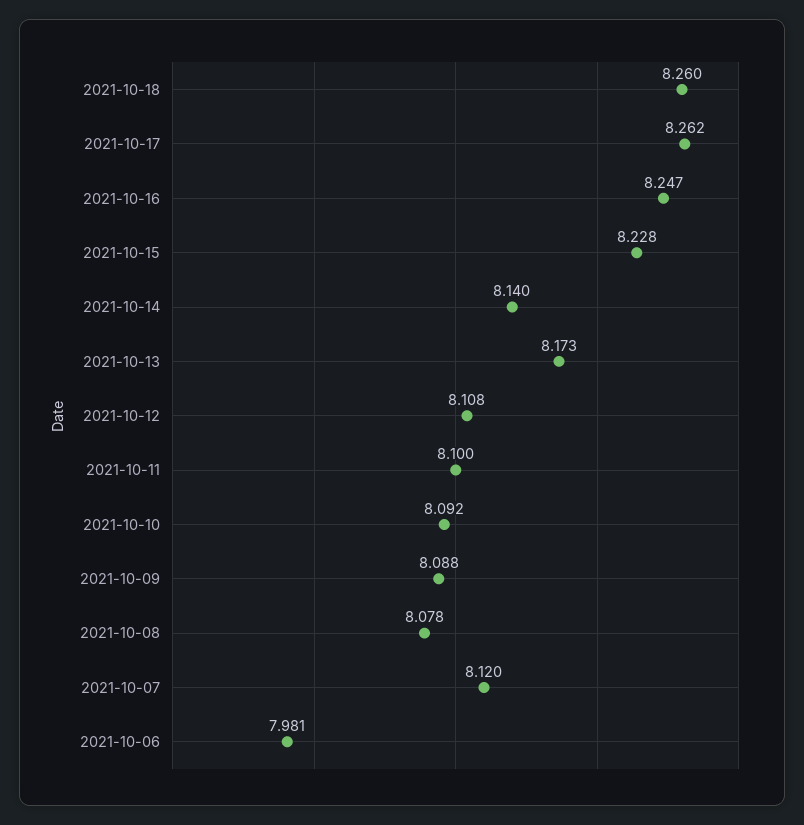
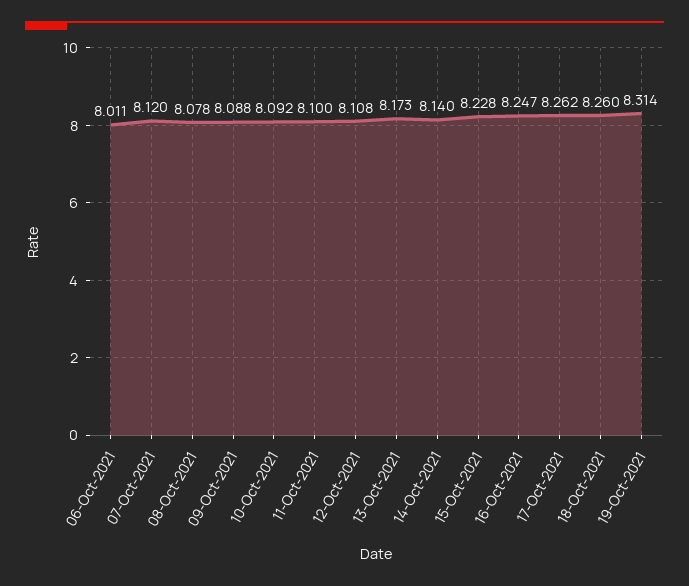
2021-10-06: 7.981 -> 8.011
19-Oct-2021: none -> 8.314

